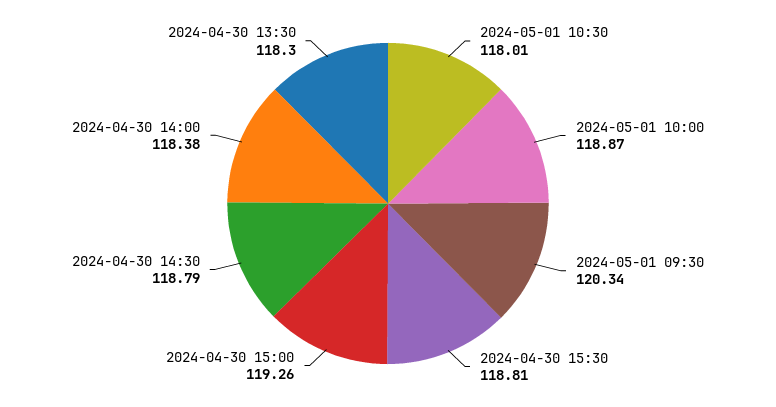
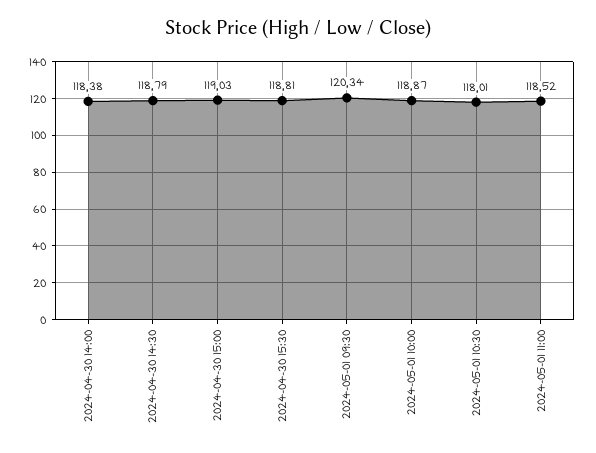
2024-04-30 15:00: 119.26 -> 119.03
2024-04-30 13:30: 118.3 -> none
2024-05-01 11:00: none -> 118.52

